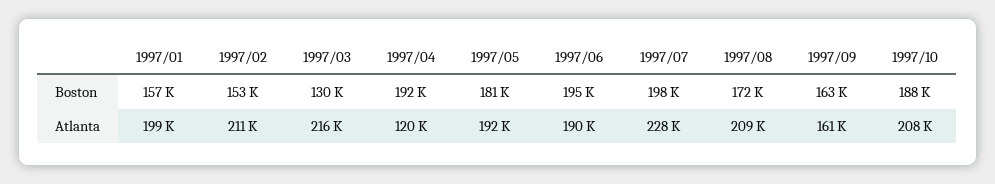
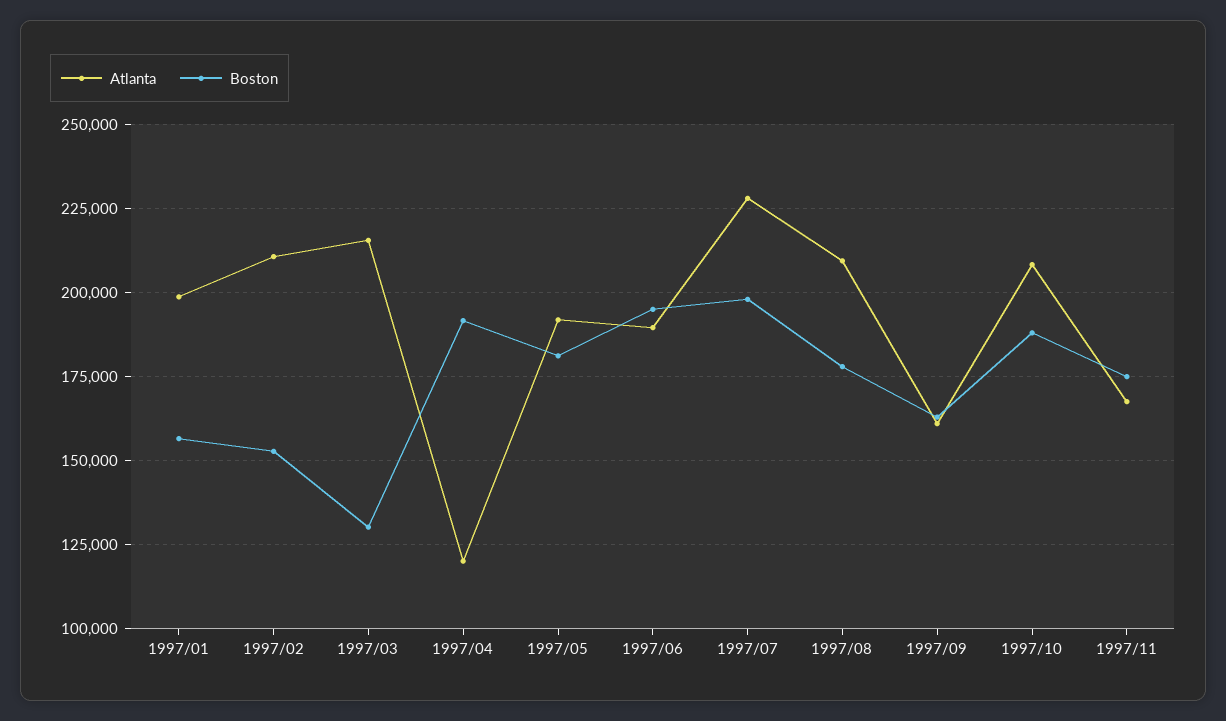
Boston, 1997/08: 172000 -> 177500
Atlanta, 1997/11: none -> 167500
Boston, 1997/11: none -> 175000

